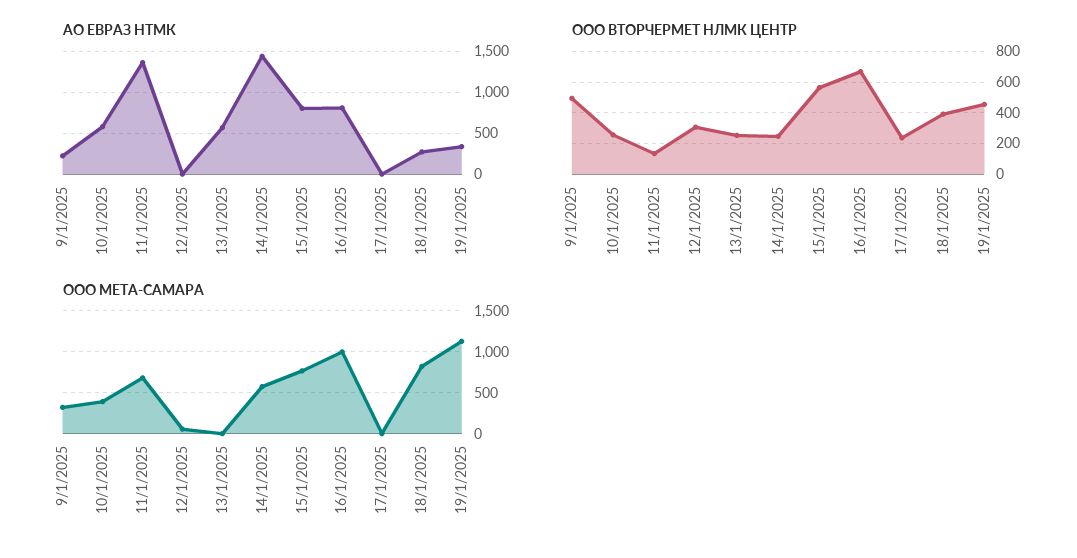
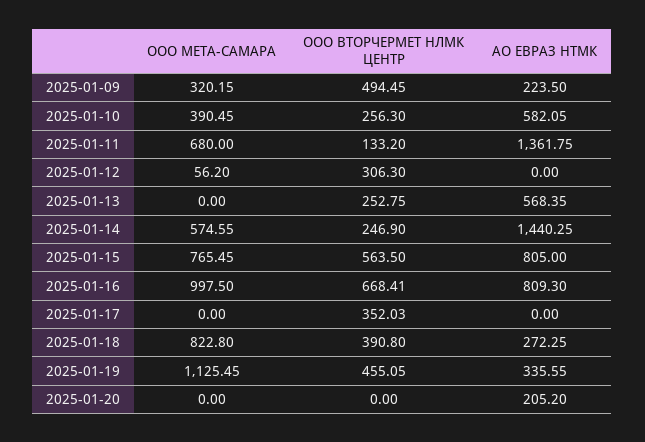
ООО ВТОРЧЕРМЕТ НЛМК ЦЕНТР, 17/1/2025: 250 -> 352.03
ООО МЕТА-САМАРА, 2025-01-20: none -> 0
ООО ВТОРЧЕРМЕТ НЛМК ЦЕНТР, 2025-01-20: none -> 0
АО ЕВРАЗ НТМК, 2025-01-20: none -> 205.2

